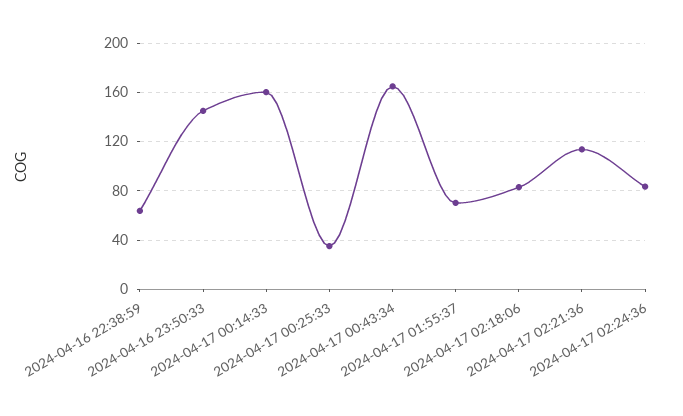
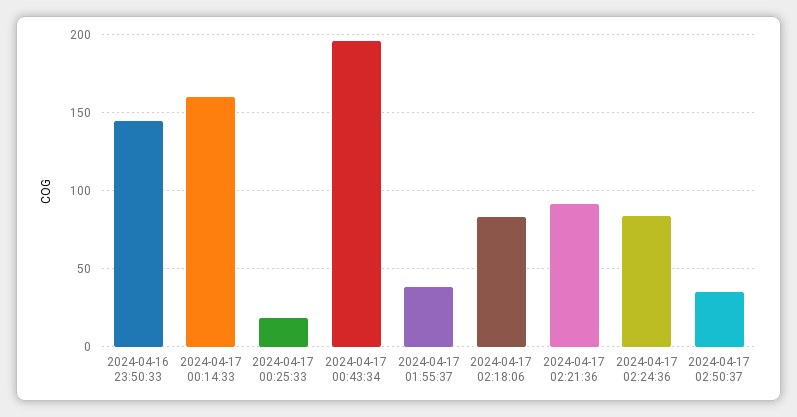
2024-04-16 22:38:59: 65 -> none
2024-04-17 00:25:33: 35 -> 20
2024-04-17 00:43:34: 165 -> 195
2024-04-17 01:55:37: 70 -> 40
2024-04-17 02:21:36: 115 -> 90
2024-04-17 02:50:37: none -> 35

